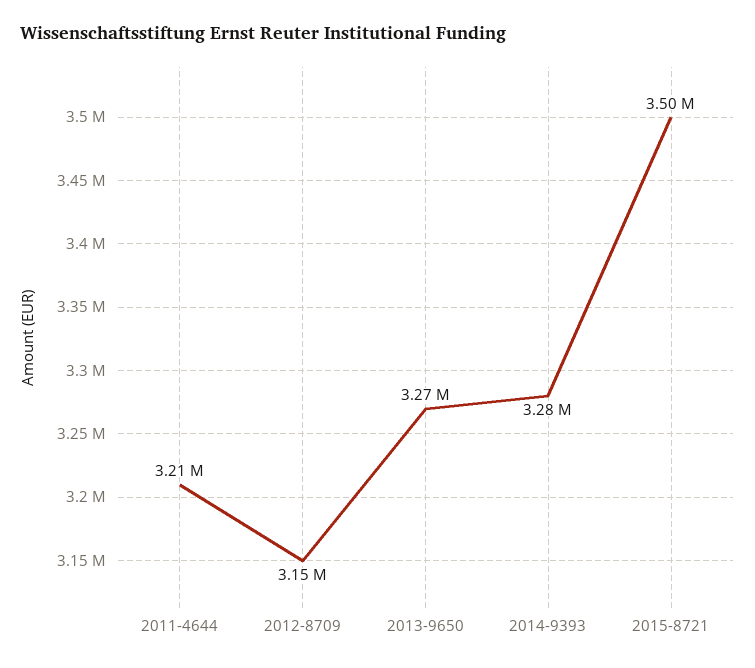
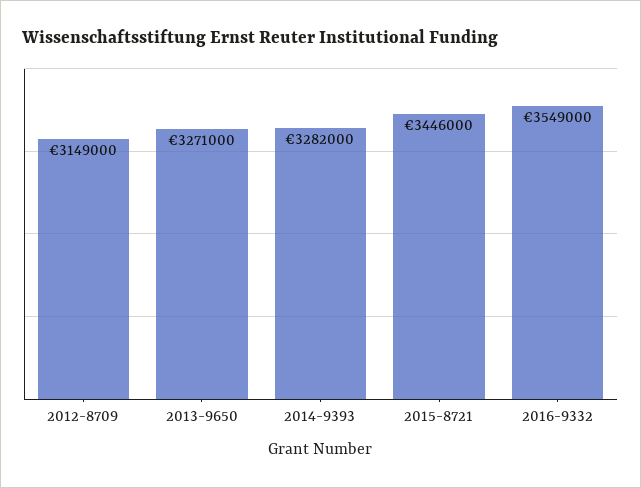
2011-4644: 3210000 -> none
2015-8721: 3500000 -> 3446000
2016-9332: none -> 3549000

